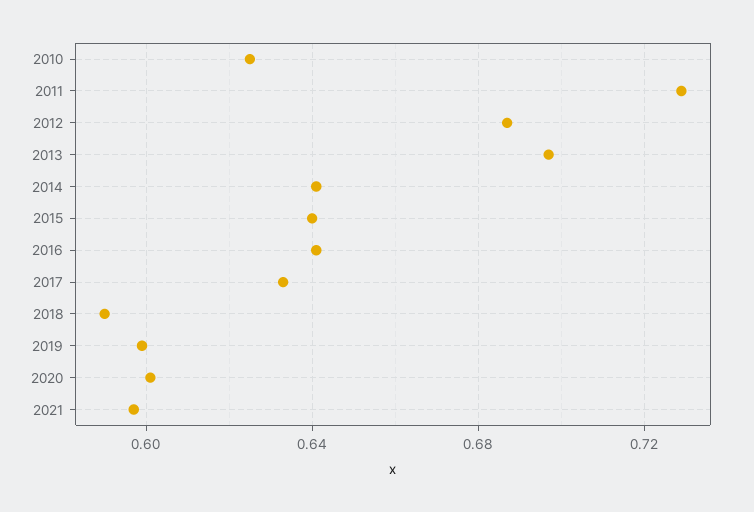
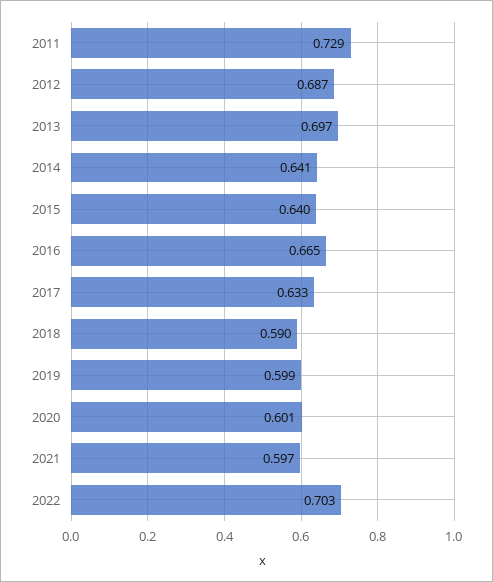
2010: 0.625 -> none
2016: 0.64 -> 0.665
2022: none -> 0.703

